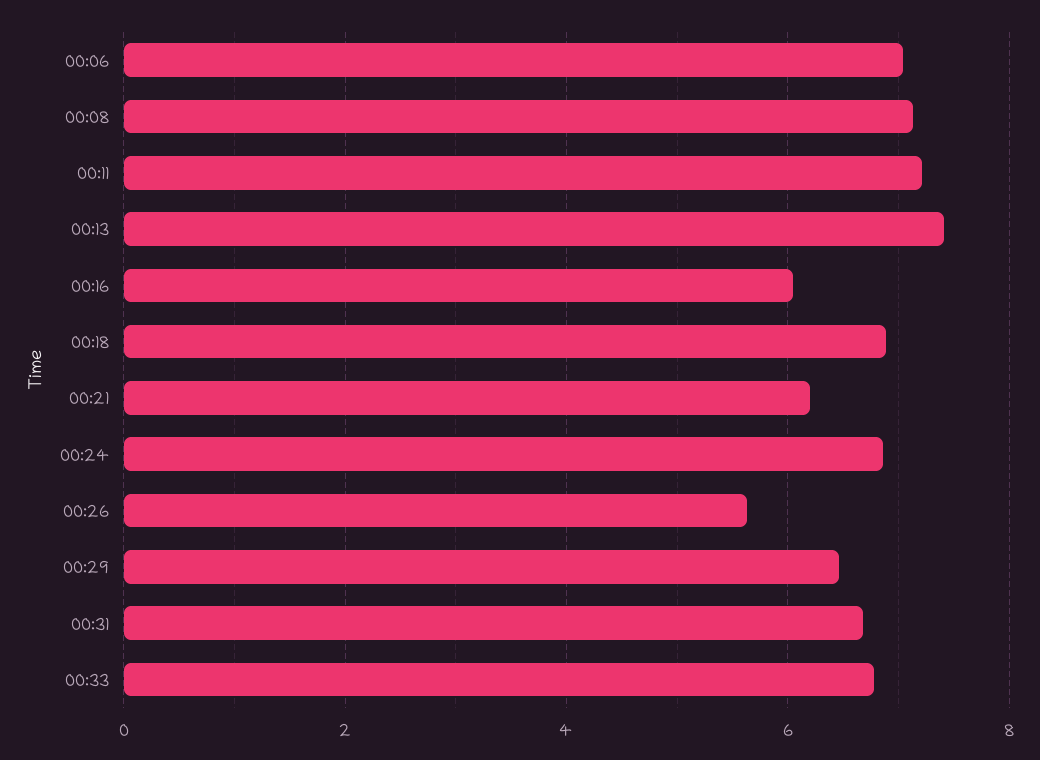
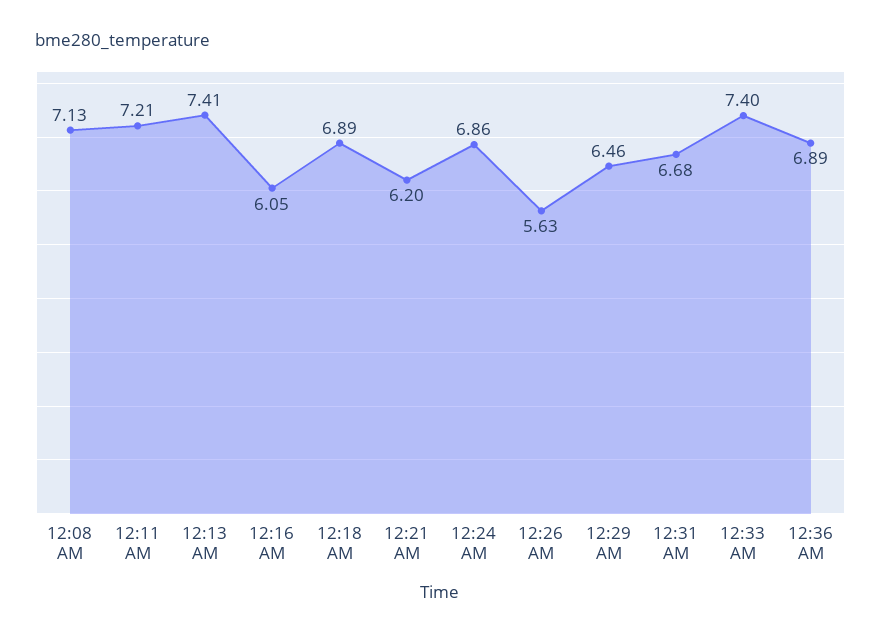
00:06: 7 -> none
00:33: 6.8 -> 7.4
12:36 AM: none -> 6.89

